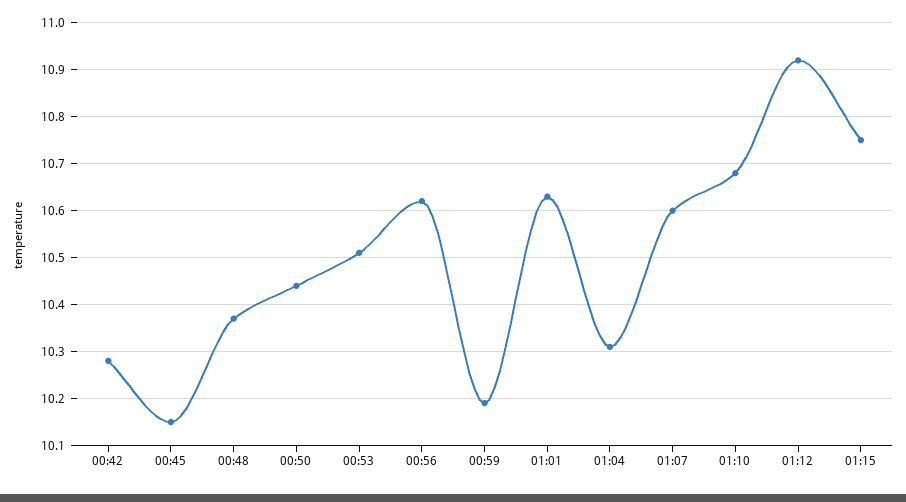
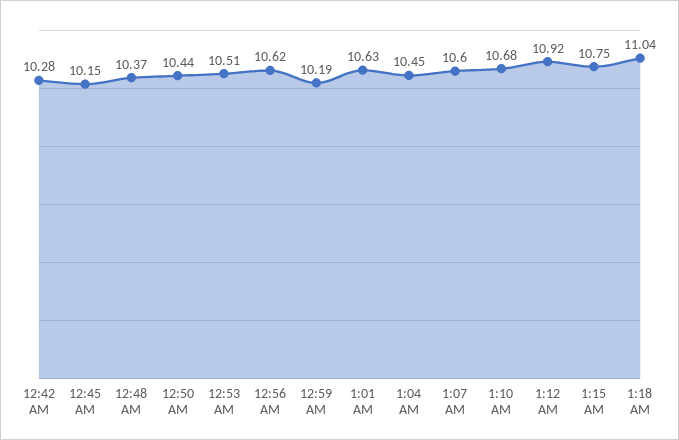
01:04: 10.3 -> 10.45
1:18 AM: none -> 11.04

